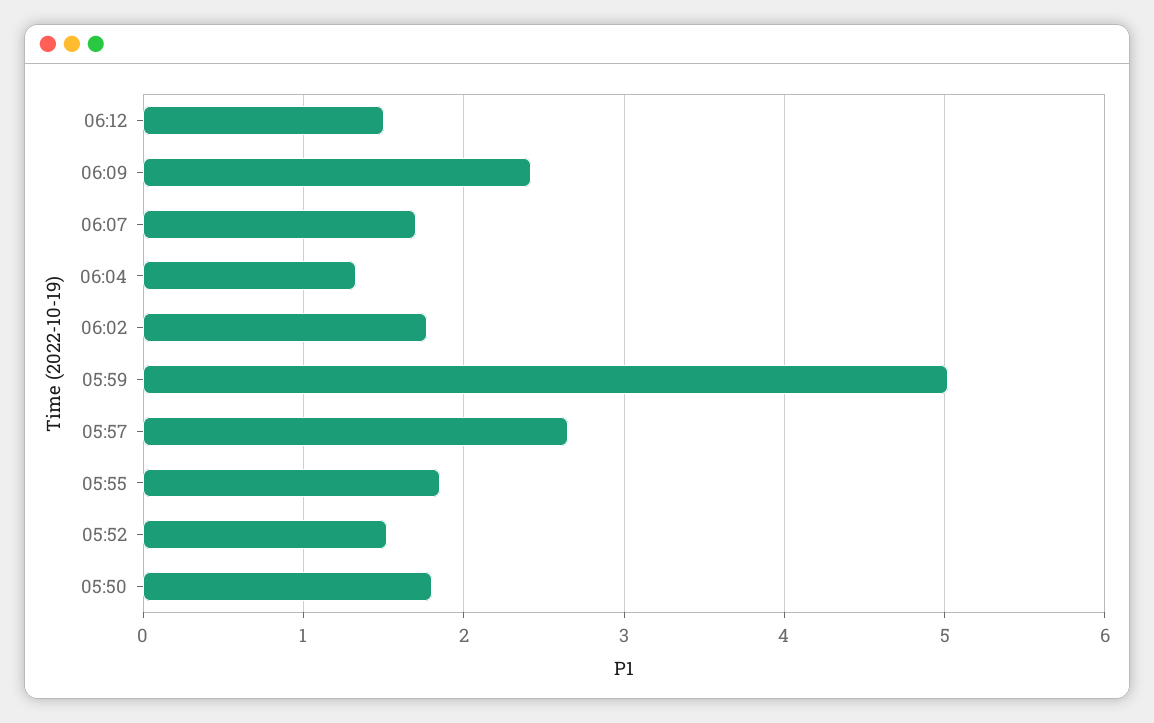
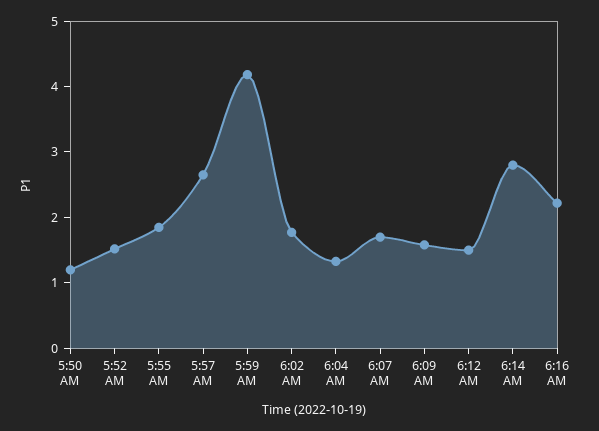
06:09: 2.4 -> 1.6
05:59: 5 -> 4.2
05:50: 1.8 -> 1.2
6:14 AM: none -> 2.8
6:16 AM: none -> 2.2

